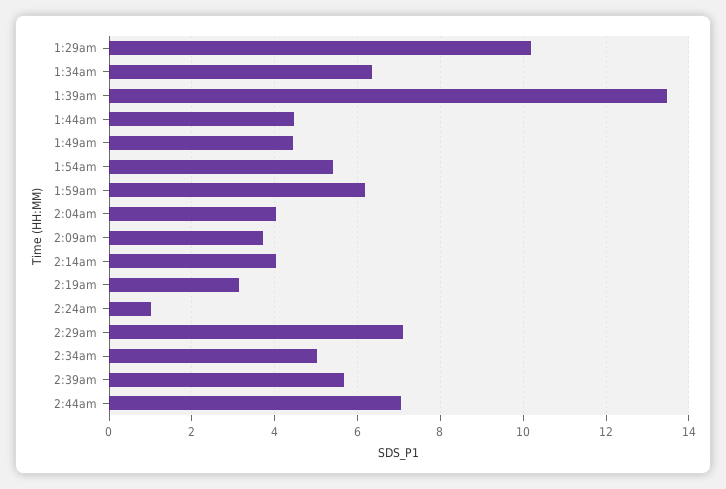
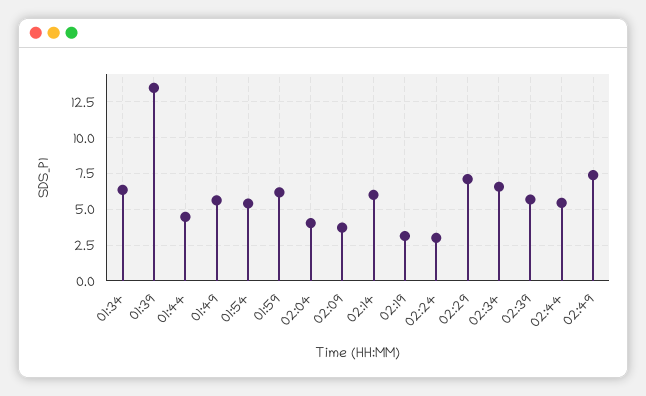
1:29am: 10.2 -> none
1:49am: 4.4 -> 5.5
2:14am: 4 -> 6
2:24am: 1 -> 3
2:34am: 5 -> 6.5
2:44am: 7 -> 5.5
02:49: none -> 7.5

